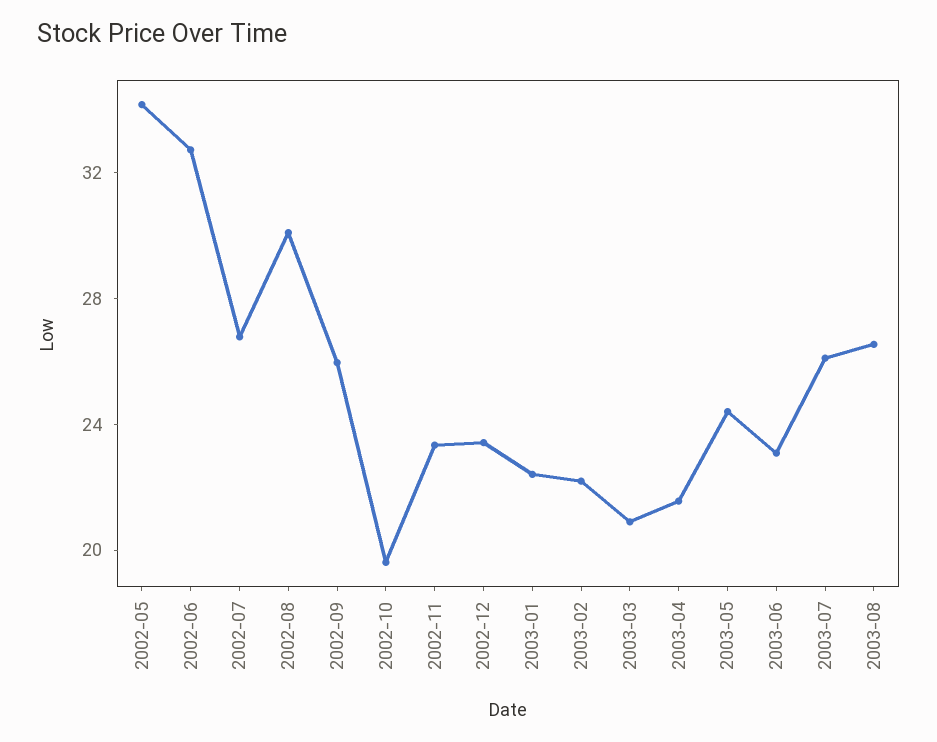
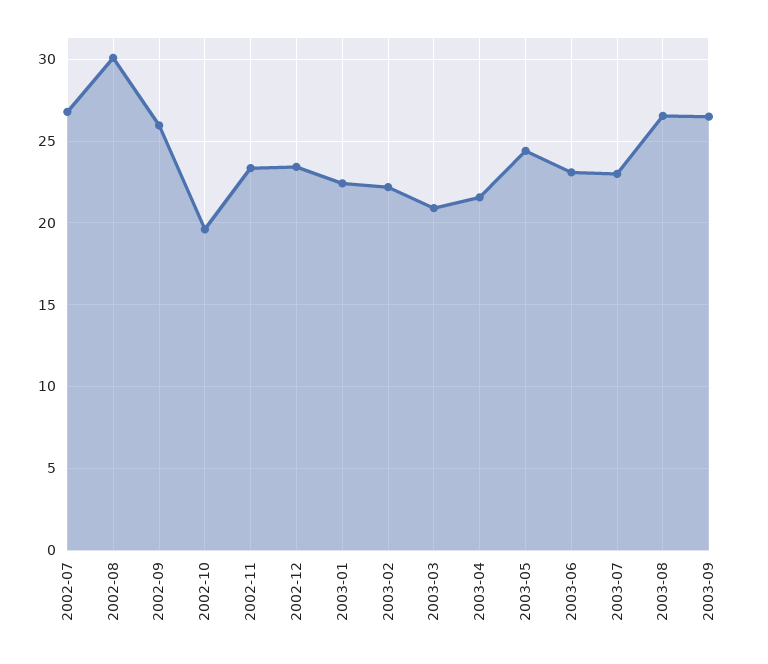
2002-05: 34 -> none
2002-06: 33 -> none
2003-07: 26 -> 23
2003-09: none -> 26.5

